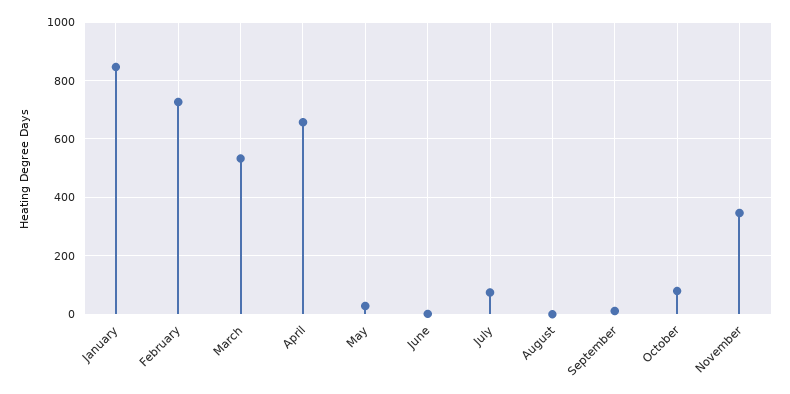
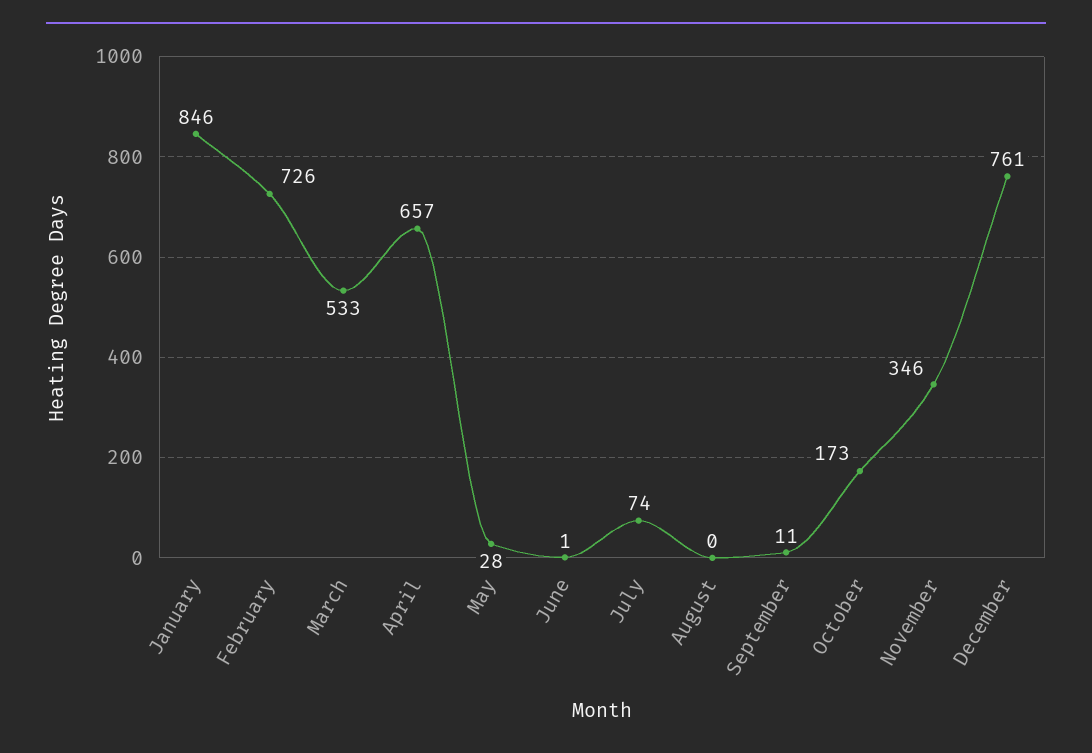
October: 75 -> 173
December: none -> 761

